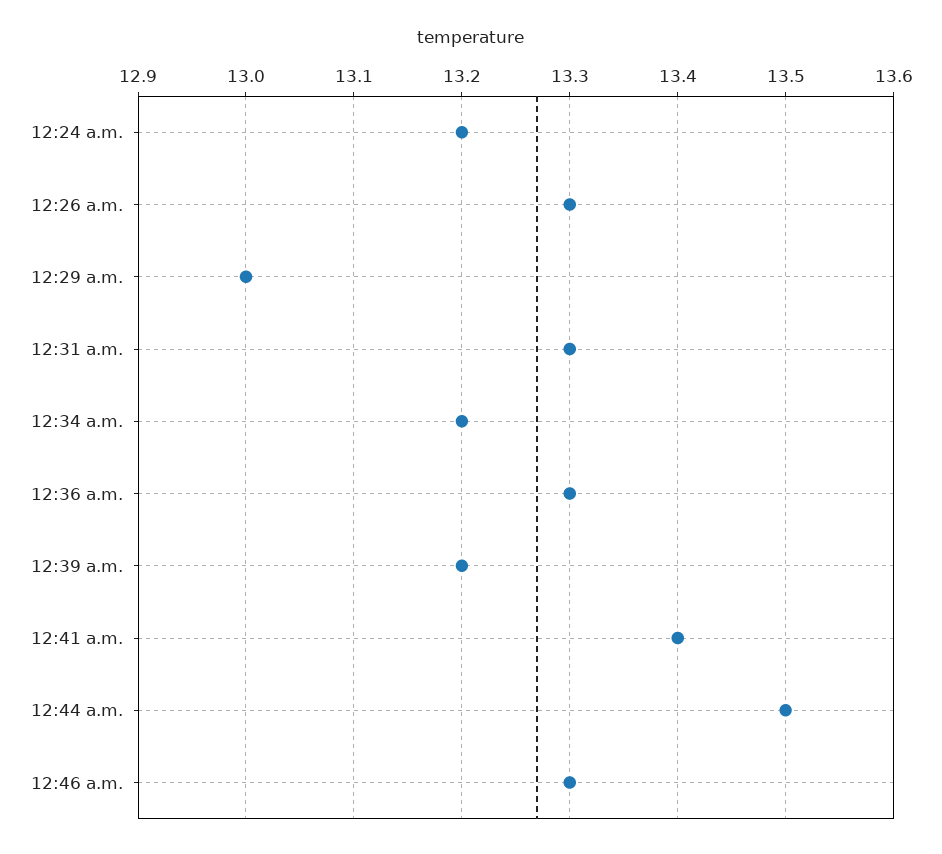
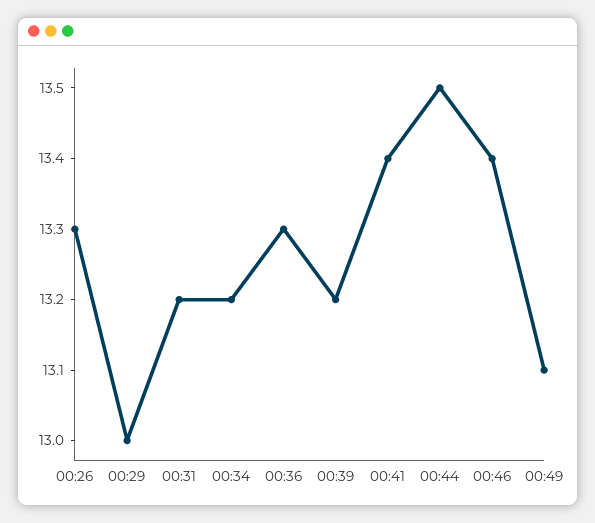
12:24 a.m.: 13.2 -> none
12:31 a.m.: 13.3 -> 13.2
12:46 a.m.: 13.3 -> 13.4
00:49: none -> 13.1

